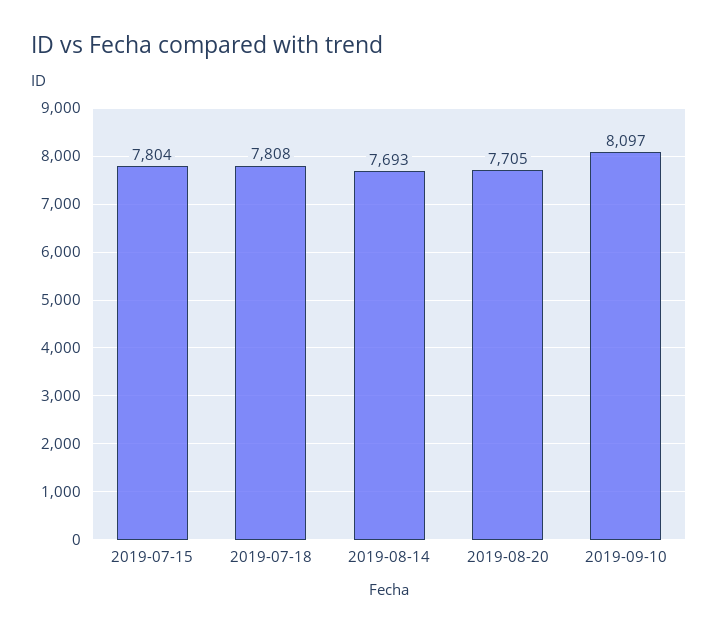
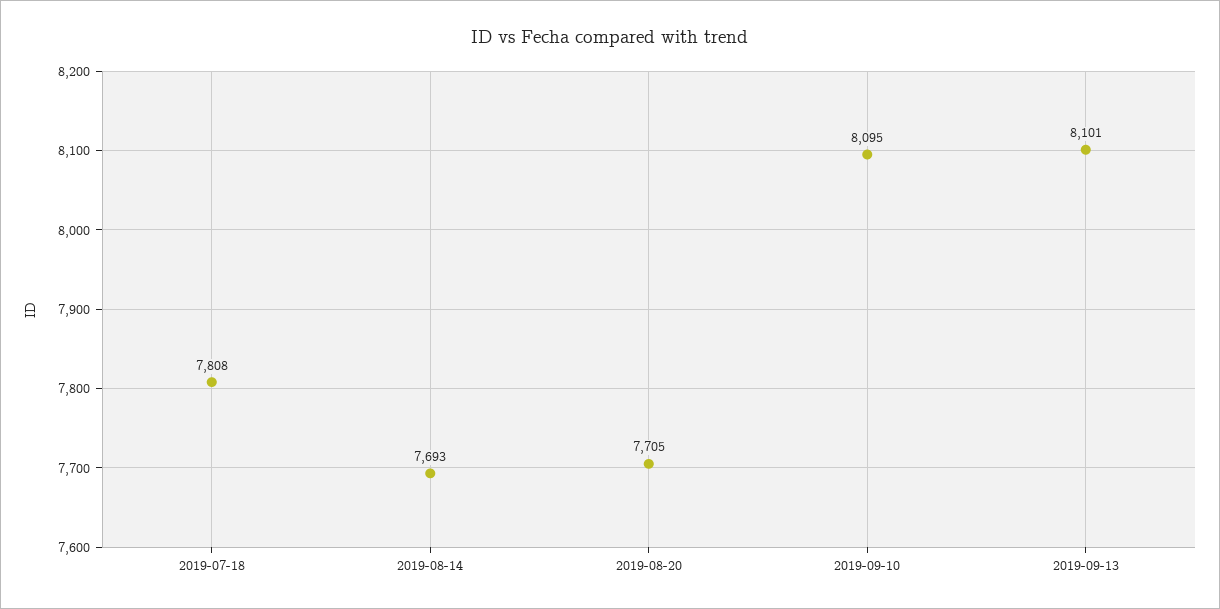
2019-07-15: 7804 -> none
2019-09-10: 8097 -> 8095
2019-09-13: none -> 8101

